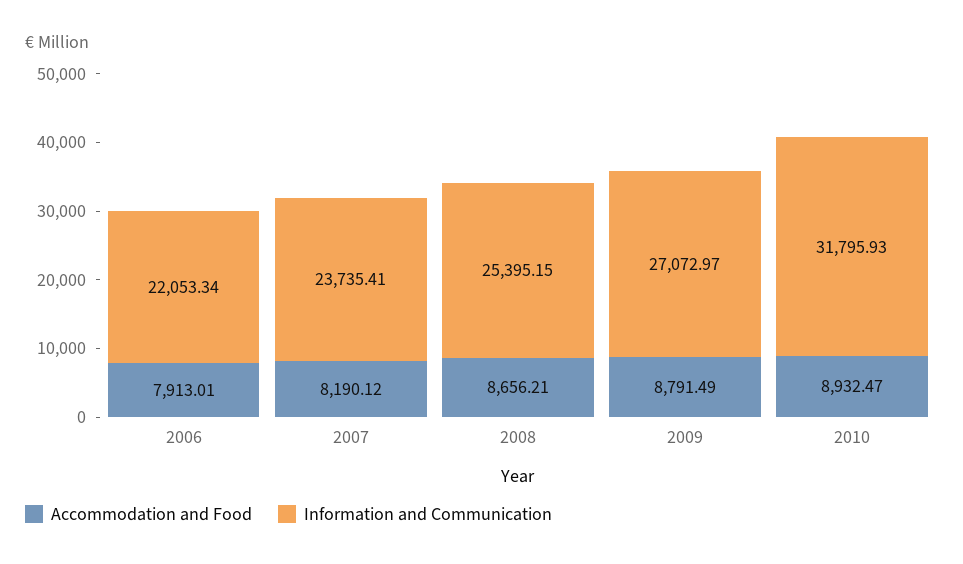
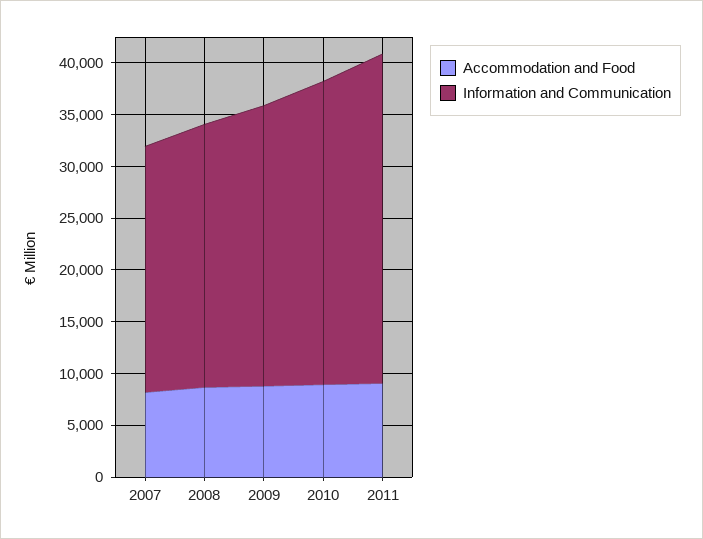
Accommodation and Food, 2006: 7913.01 -> none
Information and Communication, 2006: 22053.34 -> none
Information and Communication, 2010: 31795.93 -> 29000
Accommodation and Food, 2011: none -> 9000
Information and Communication, 2011: none -> 32000

